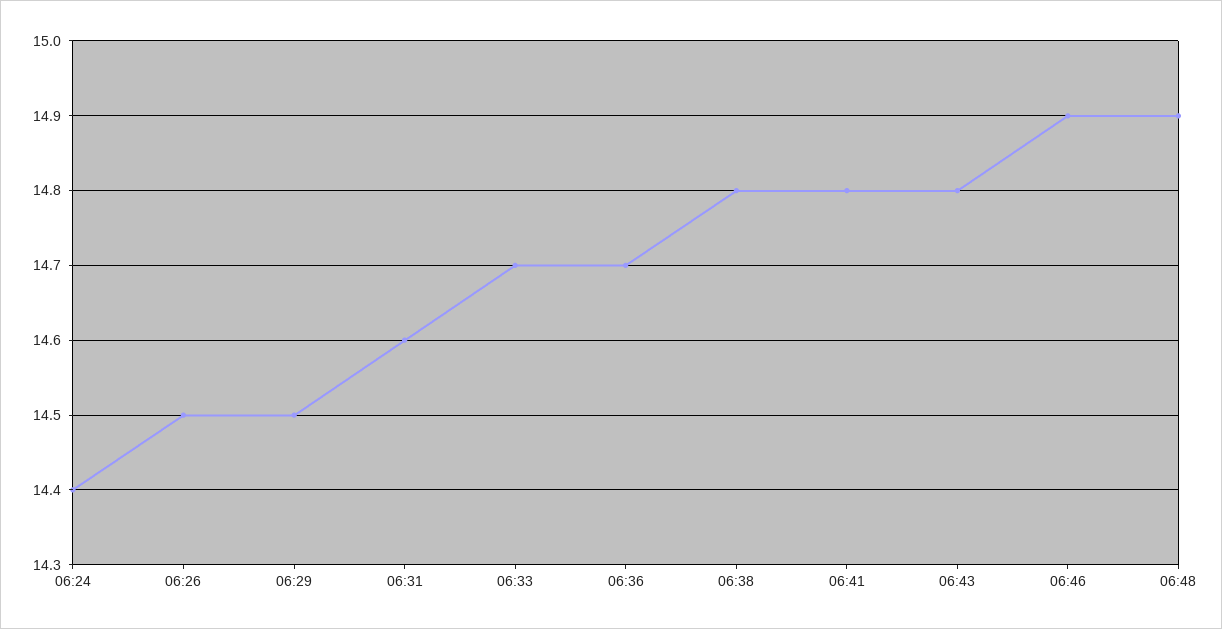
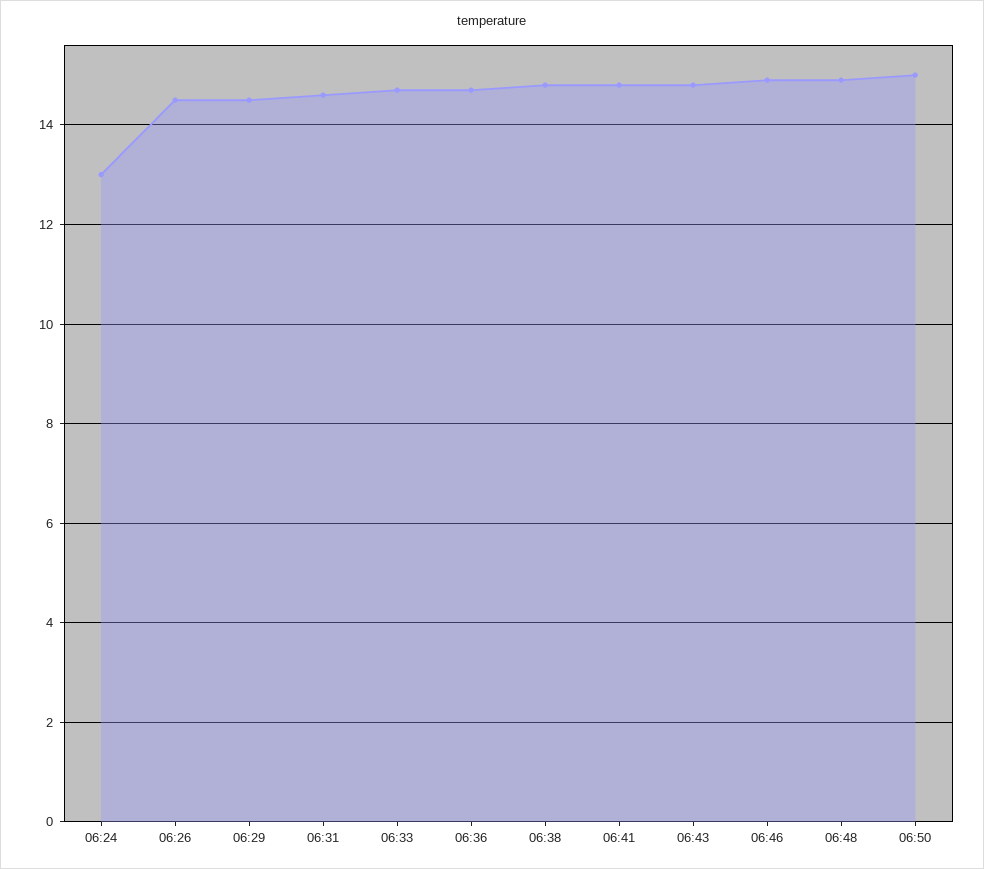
06:24: 14.4 -> 13
06:50: none -> 15

